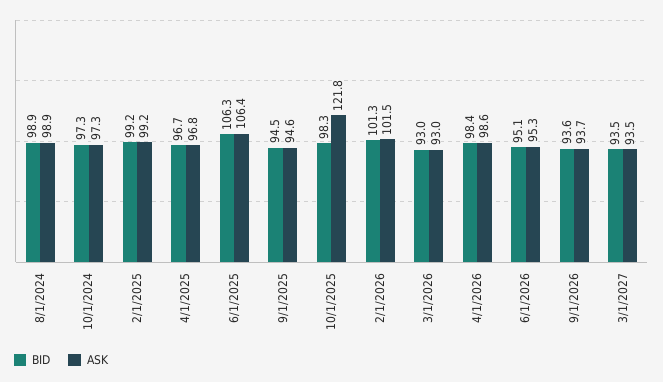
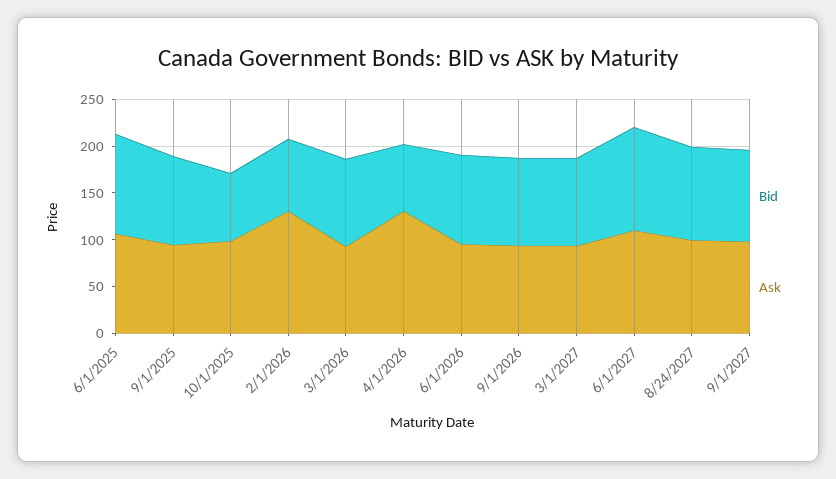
BID, 8/1/2024: 98.9 -> none
ASK, 8/1/2024: 98.9 -> none
BID, 10/1/2024: 97.3 -> none
ASK, 10/1/2024: 97.3 -> none
BID, 2/1/2025: 99.2 -> none
ASK, 2/1/2025: 99.2 -> none
BID, 4/1/2025: 96.7 -> none
ASK, 4/1/2025: 96.8 -> none
BID, 10/1/2025: 98.3 -> 70
ASK, 10/1/2025: 121.8 -> 100
BID, 2/1/2026: 101.3 -> 80
ASK, 2/1/2026: 101.5 -> 130
BID, 4/1/2026: 98.4 -> 70
ASK, 4/1/2026: 98.6 -> 130
BID, 6/1/2027: none -> 110
ASK, 6/1/2027: none -> 110
BID, 8/24/2027: none -> 100
ASK, 8/24/2027: none -> 100
BID, 9/1/2027: none -> 100
ASK, 9/1/2027: none -> 100

